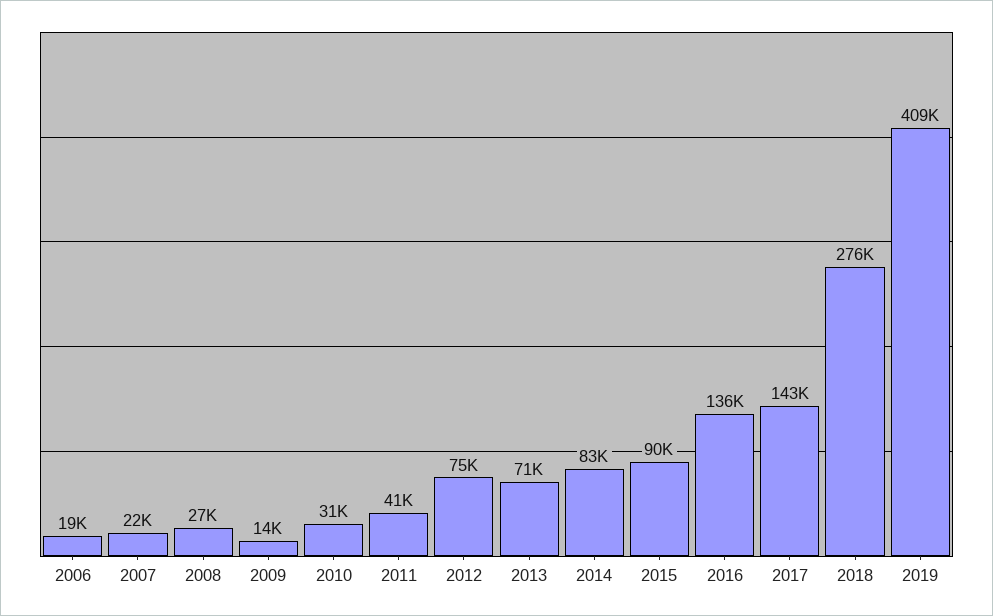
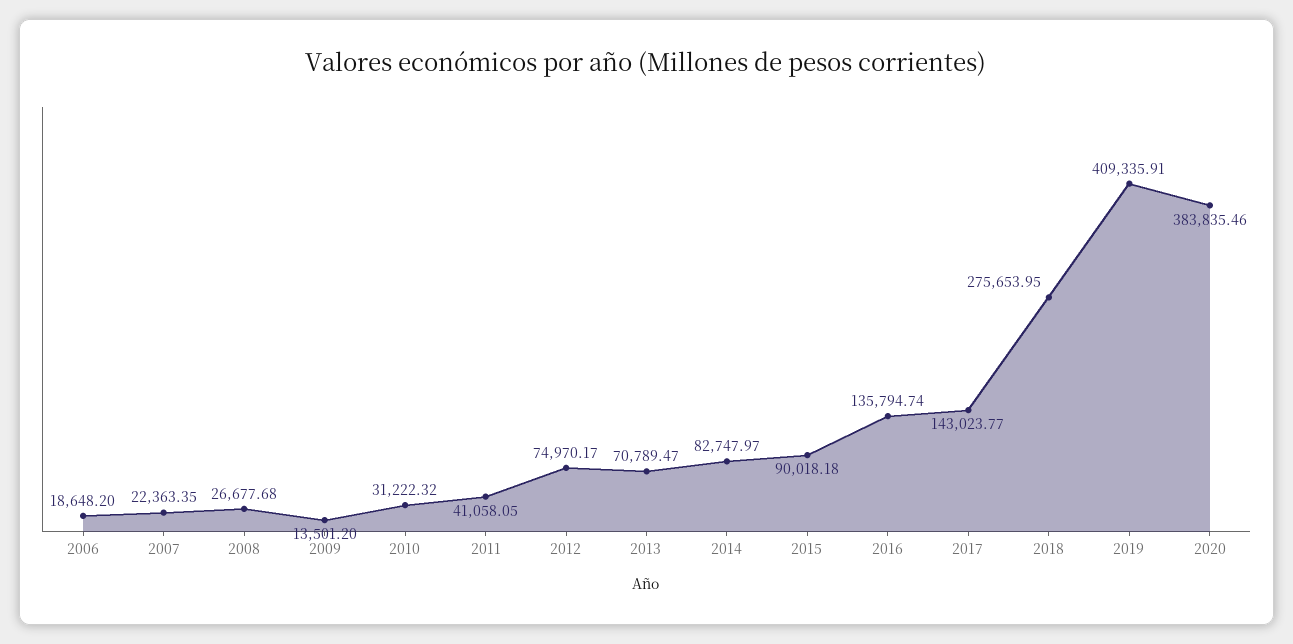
2020: none -> 383835.46

